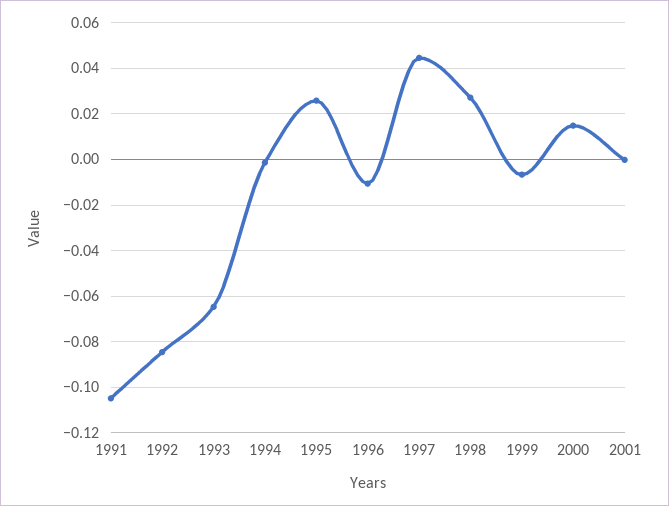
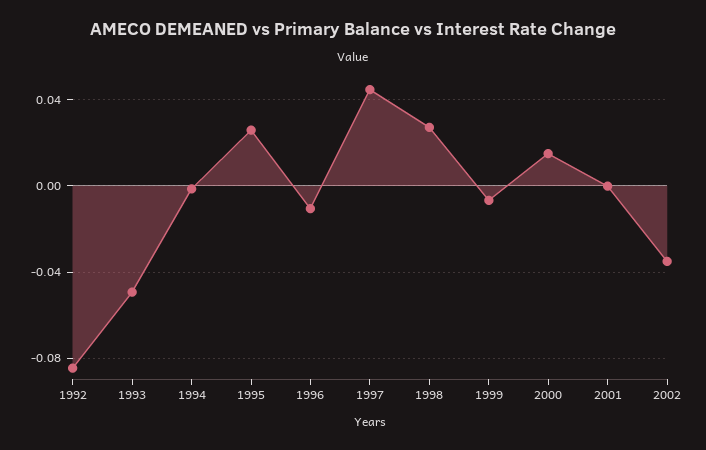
1991: -0.105 -> none
1993: -0.065 -> -0.05
2002: none -> -0.035

